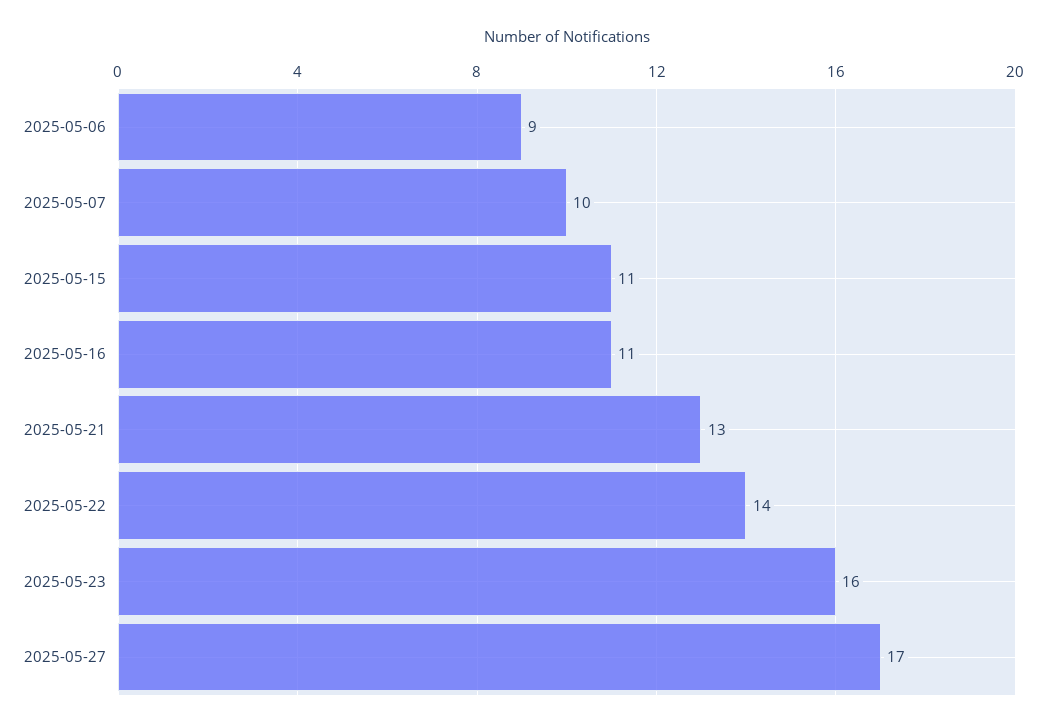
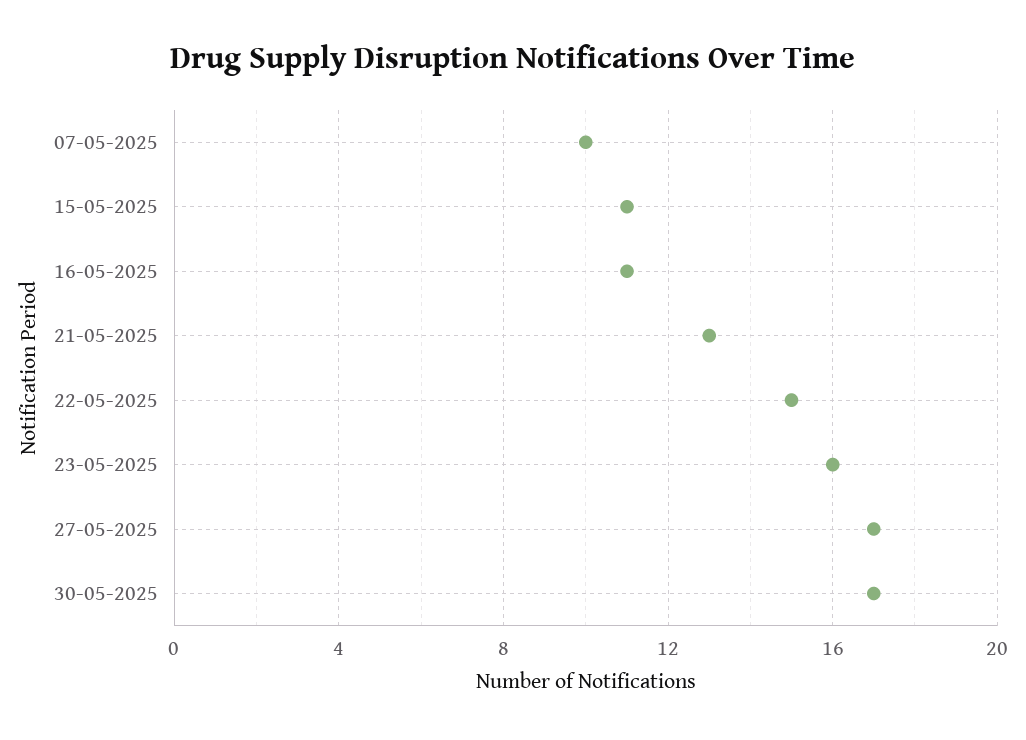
2025-05-06: 9 -> none
2025-05-22: 14 -> 15
30-05-2025: none -> 17

